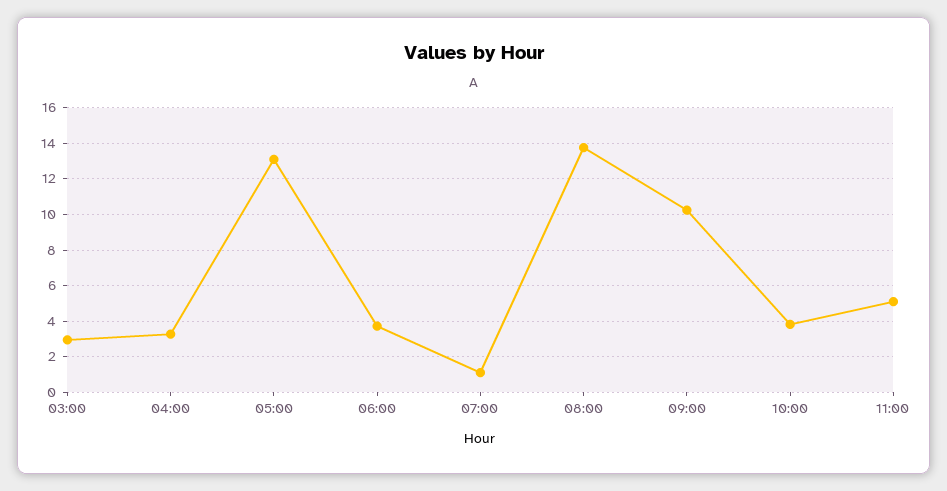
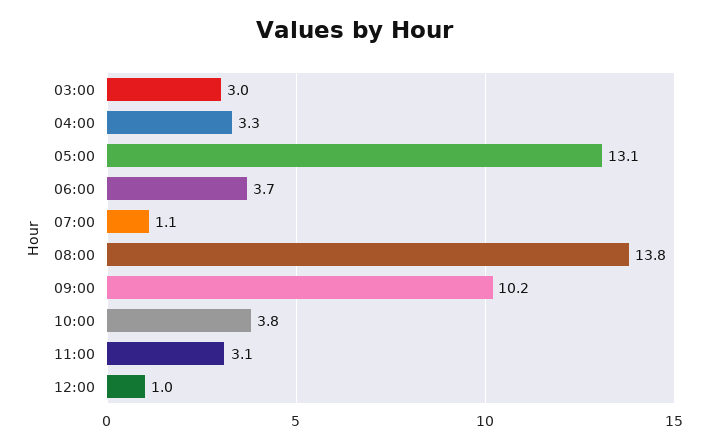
11:00: 5 -> 3.1
12:00: none -> 1

